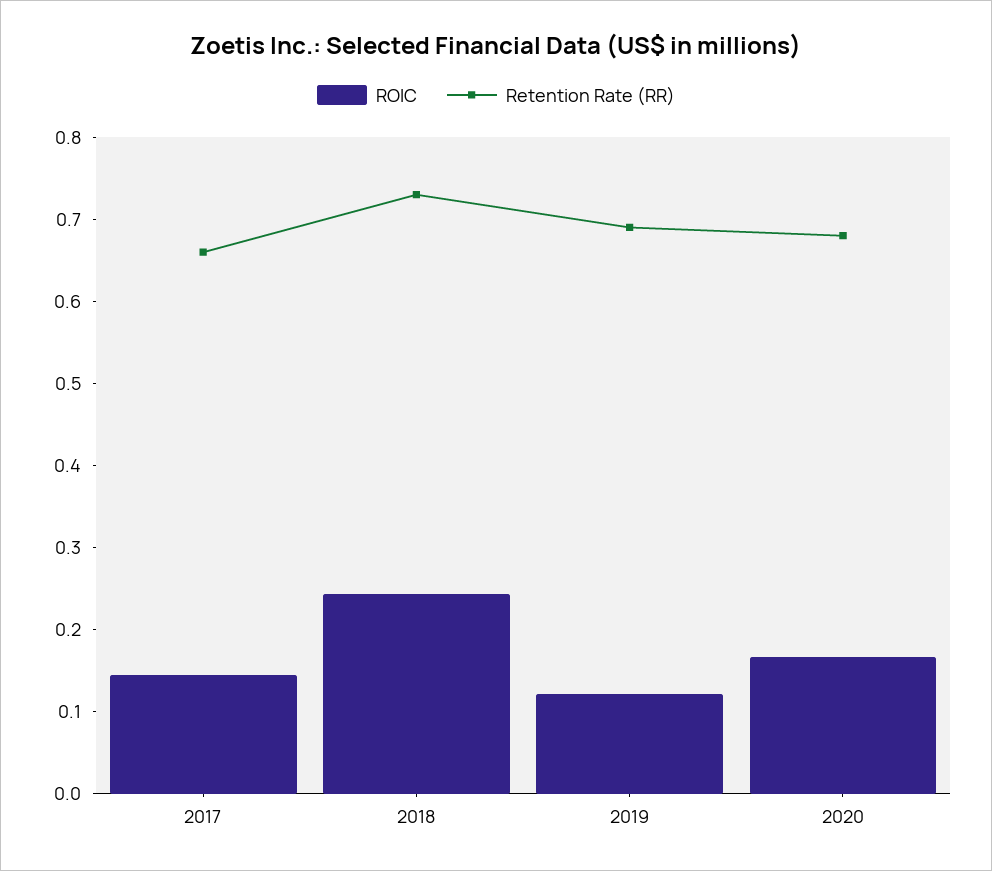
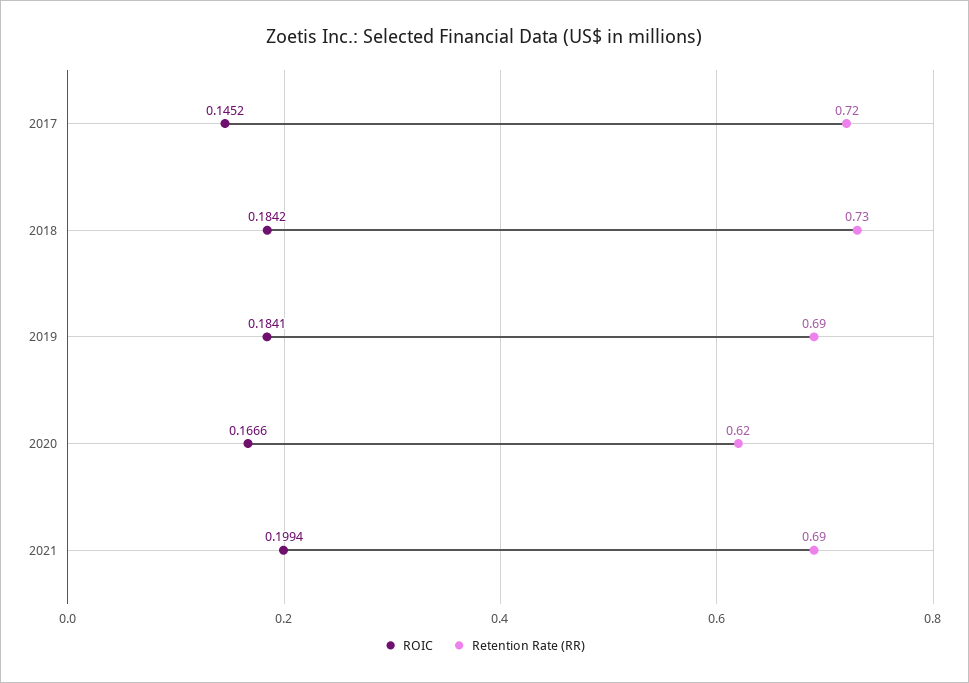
Retention Rate (RR), 2017: 0.66 -> 0.72
ROIC, 2018: 0.24 -> 0.1842
ROIC, 2019: 0.12 -> 0.1841
Retention Rate (RR), 2020: 0.68 -> 0.62
ROIC, 2021: none -> 0.1994
Retention Rate (RR), 2021: none -> 0.69

